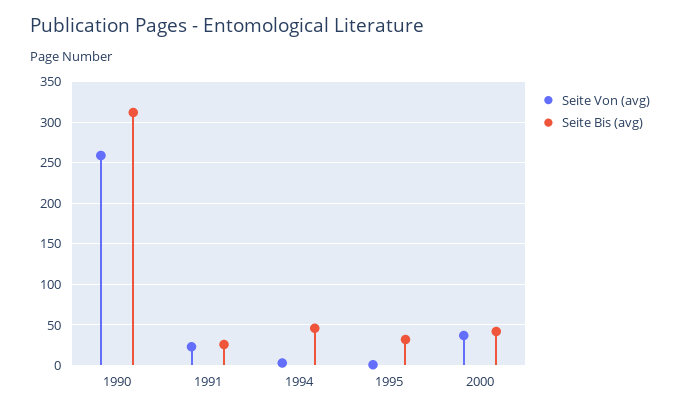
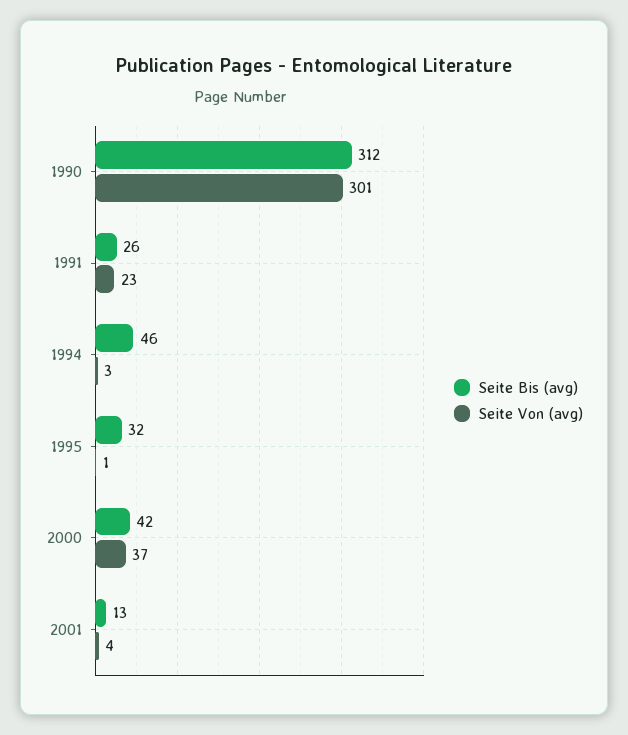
Seite Von (avg), 1990: 260 -> 301
Seite Bis (avg), 2001: none -> 13
Seite Von (avg), 2001: none -> 4

